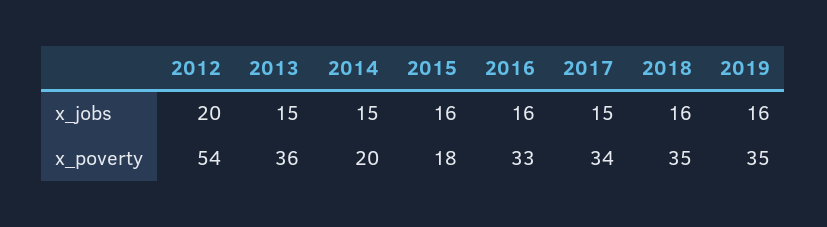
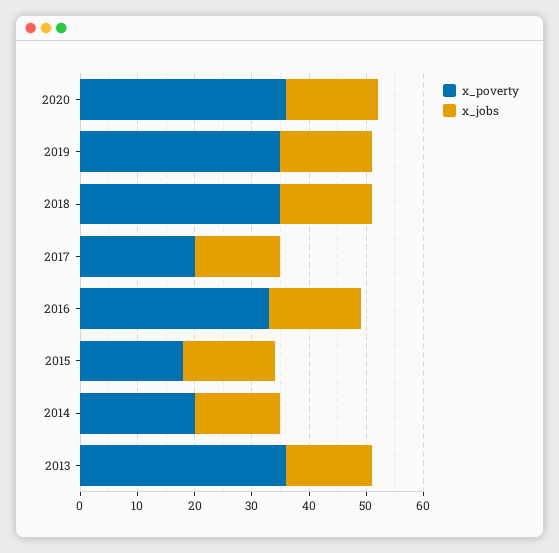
x_jobs, 2012: 20 -> none
x_poverty, 2012: 54 -> none
x_poverty, 2017: 34 -> 20
x_poverty, 2020: none -> 35
x_jobs, 2020: none -> 15

